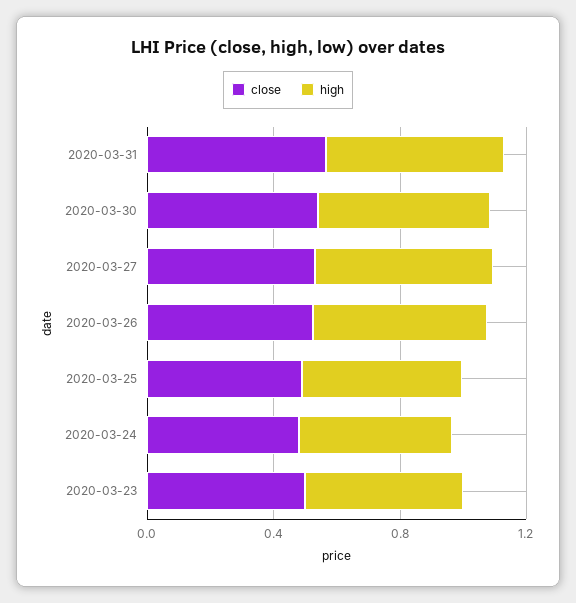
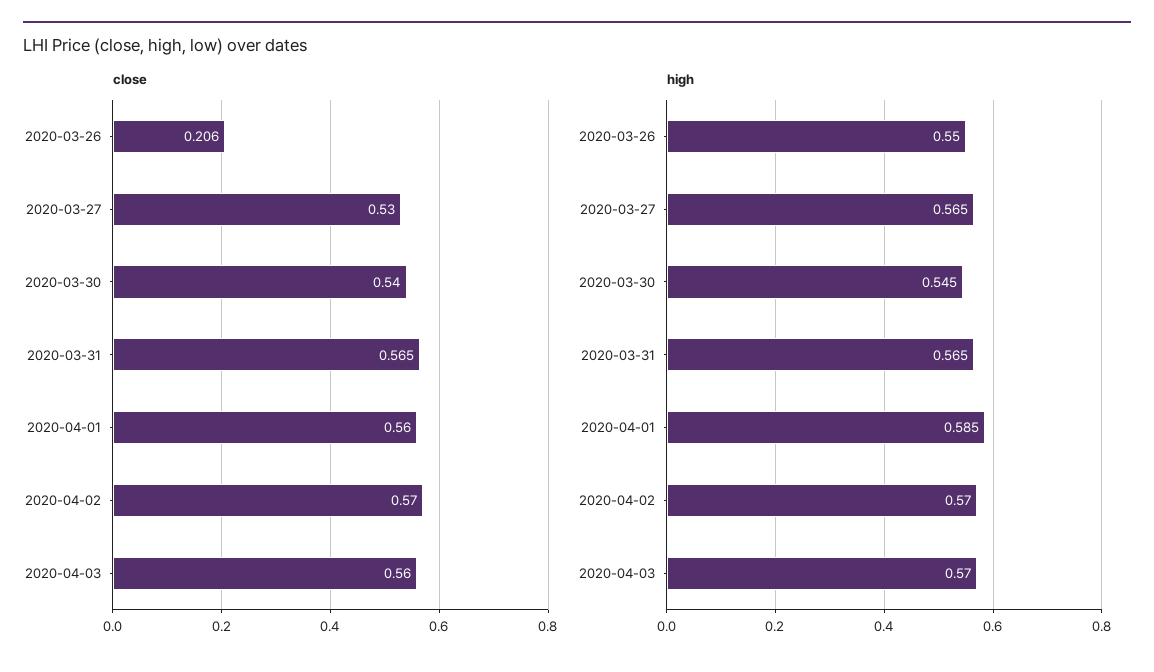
close, 2020-03-26: 0.5 -> 0.206
close, 2020-03-25: 0.5 -> none
high, 2020-03-25: 0.5 -> none
close, 2020-03-24: 0.5 -> none
high, 2020-03-24: 0.5 -> none
close, 2020-03-23: 0.5 -> none
high, 2020-03-23: 0.5 -> none
close, 2020-04-01: none -> 0.56
close, 2020-04-02: none -> 0.57
close, 2020-04-03: none -> 0.56
high, 2020-04-01: none -> 0.585
high, 2020-04-02: none -> 0.57
high, 2020-04-03: none -> 0.57

